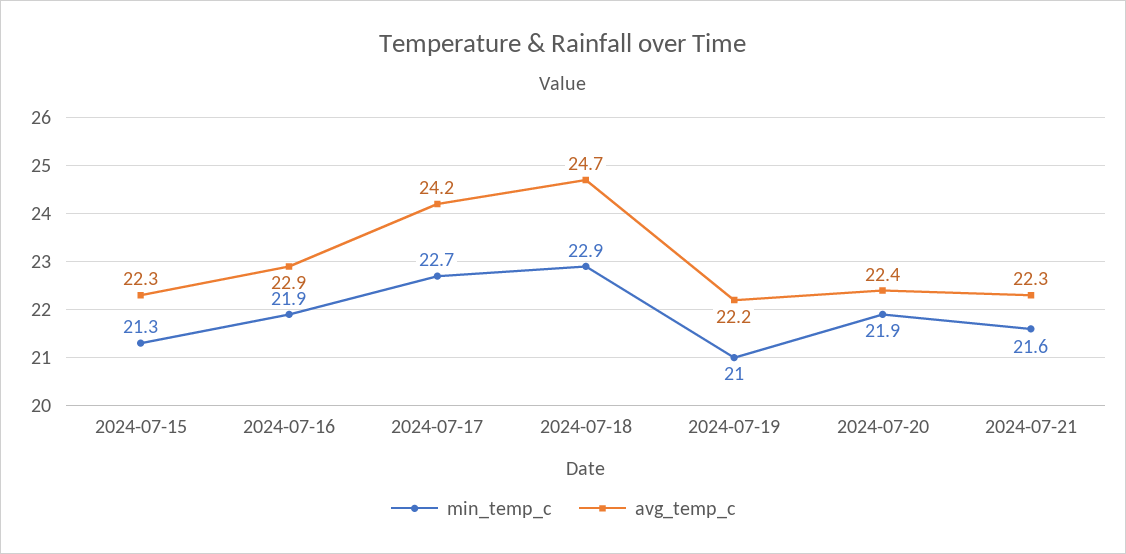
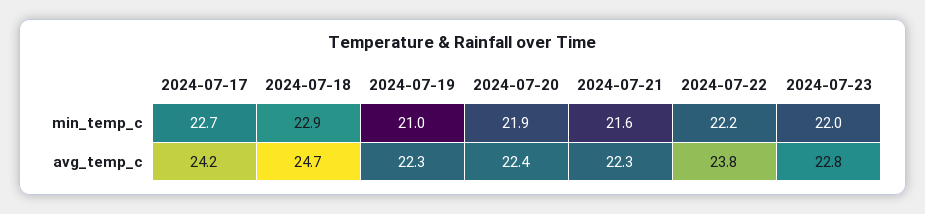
min_temp_c, 2024-07-15: 21.3 -> none
avg_temp_c, 2024-07-15: 22.3 -> none
min_temp_c, 2024-07-16: 21.9 -> none
avg_temp_c, 2024-07-16: 22.9 -> none
avg_temp_c, 2024-07-19: 22.2 -> 22.3
min_temp_c, 2024-07-22: none -> 22.2
min_temp_c, 2024-07-23: none -> 22
avg_temp_c, 2024-07-22: none -> 23.8
avg_temp_c, 2024-07-23: none -> 22.8

